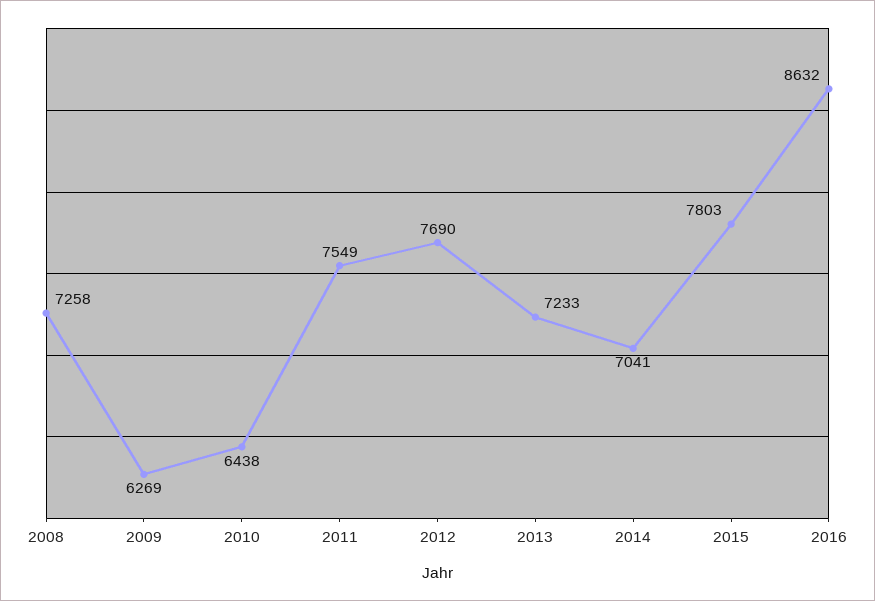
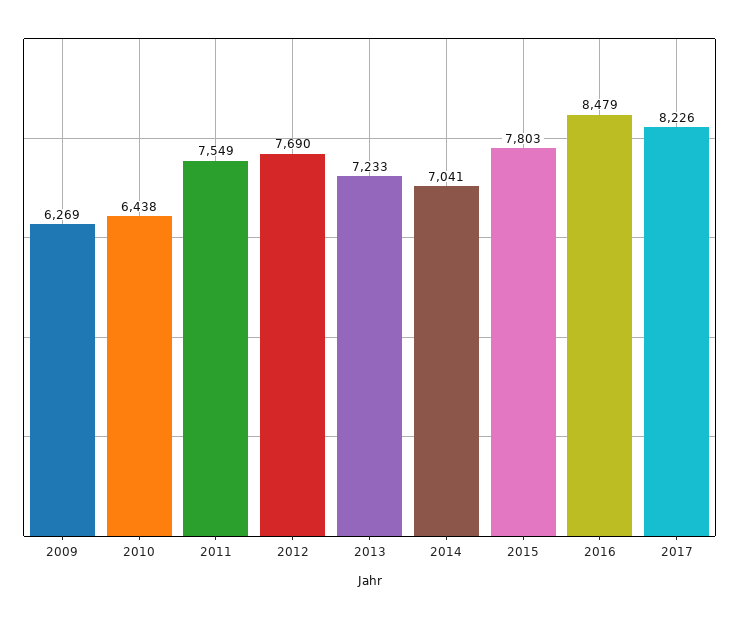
2008: 7258 -> none
2016: 8632 -> 8479
2017: none -> 8226

